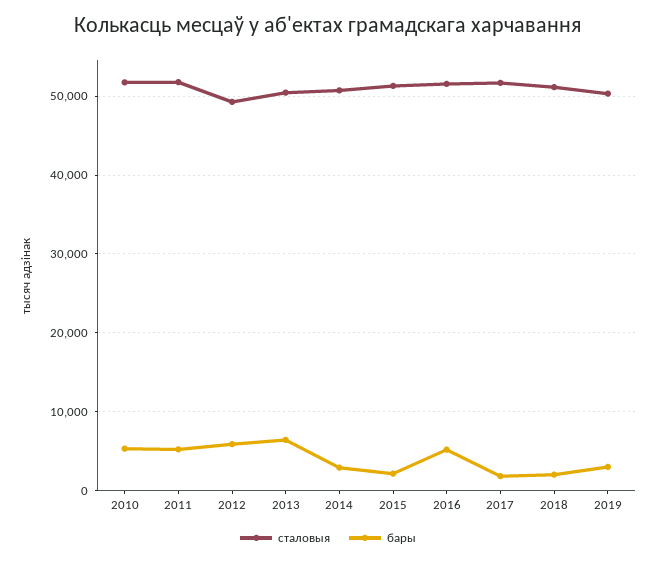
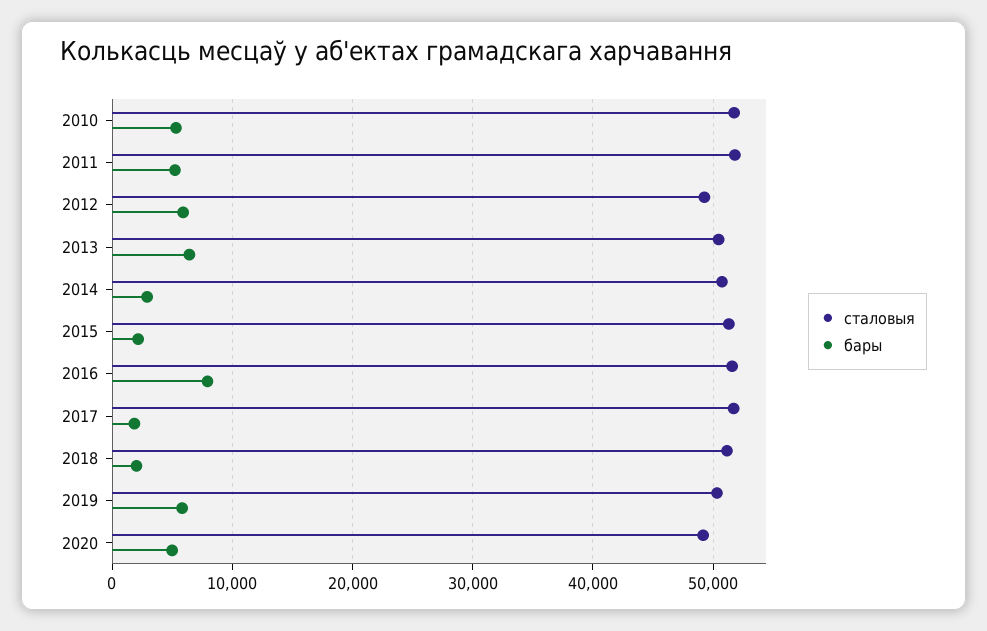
бары, 2016: 5000 -> 8000
бары, 2019: 3000 -> 6000
сталовыя, 2020: none -> 49000
бары, 2020: none -> 5000

